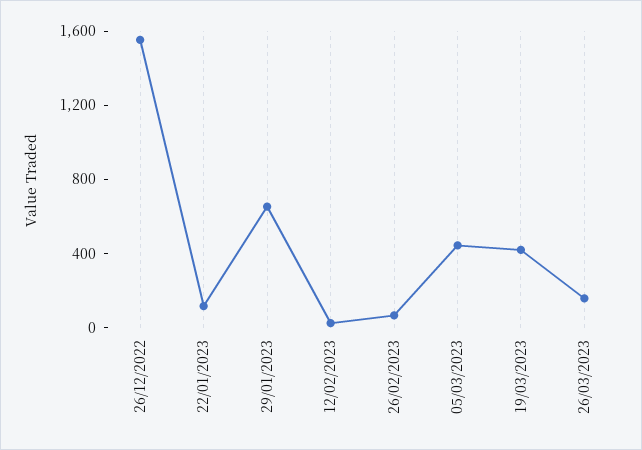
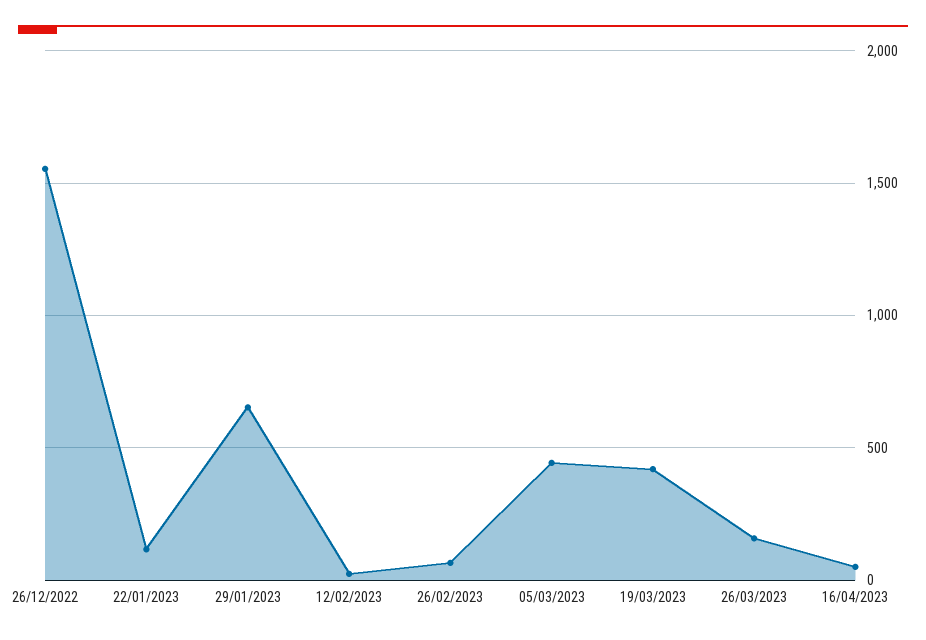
16/04/2023: none -> 50

